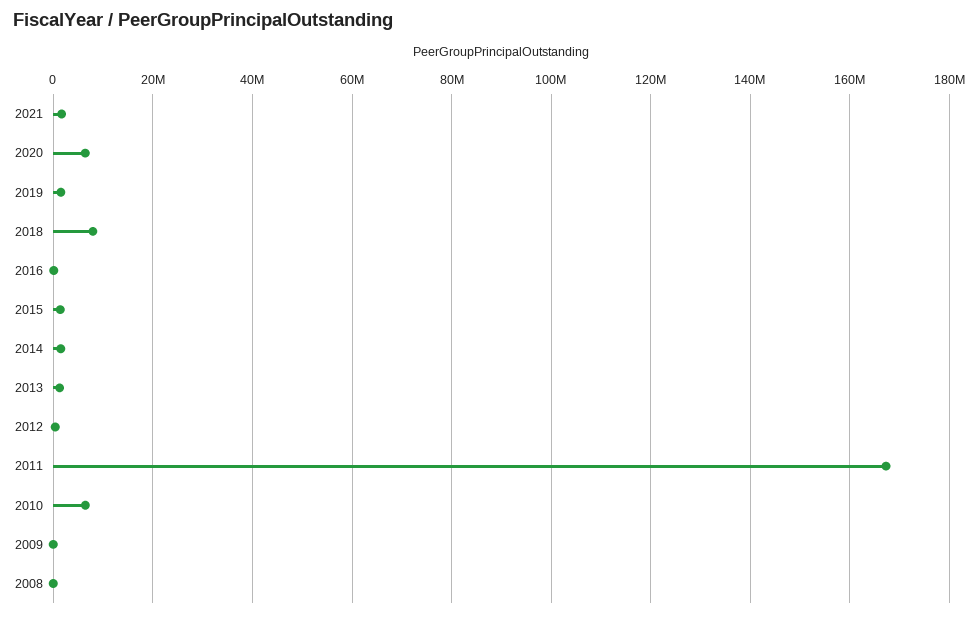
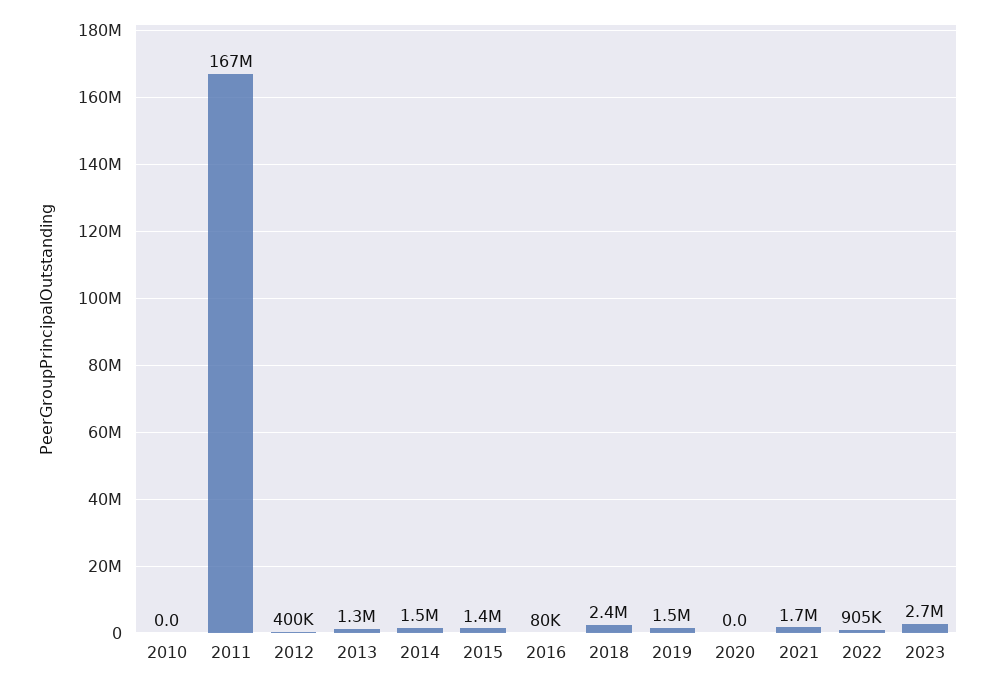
2020: 6000000 -> 0
2018: 8000000 -> 2400000
2010: 6000000 -> 0
2009: 0 -> none
2008: 0 -> none
2022: none -> 905000
2023: none -> 2700000

